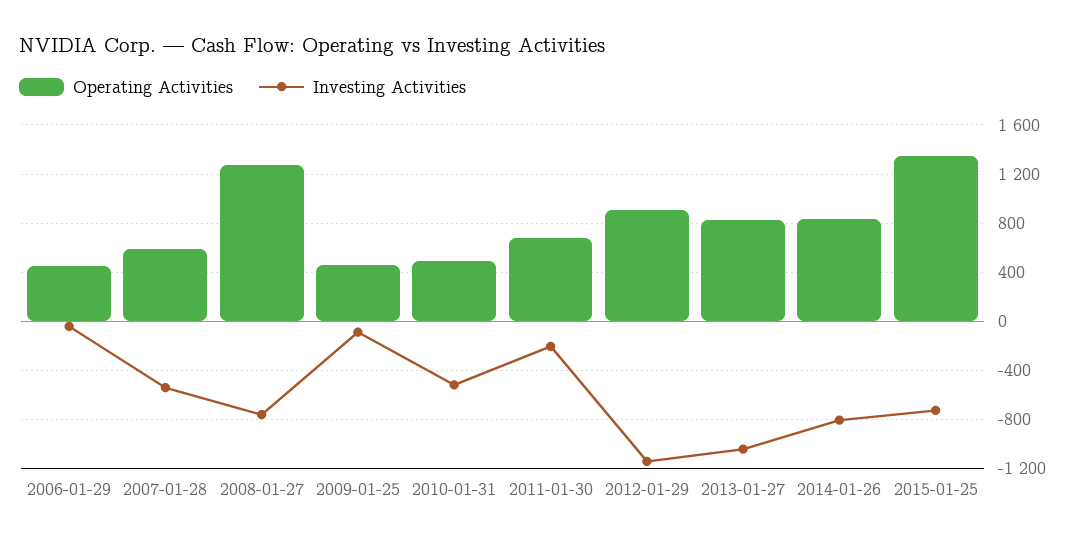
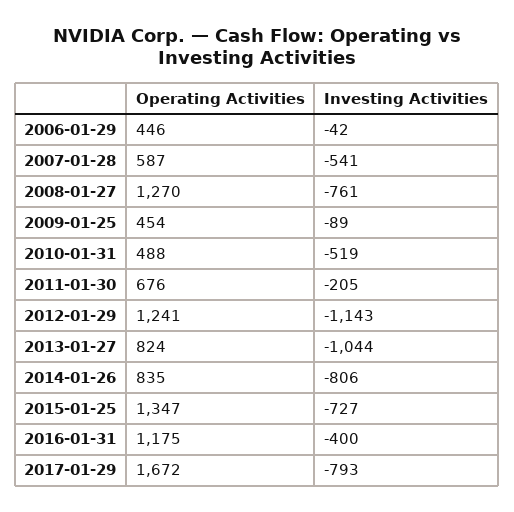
Operating Activities, 2012-01-29: 900 -> 1241
Operating Activities, 2016-01-31: none -> 1175
Investing Activities, 2016-01-31: none -> -400
Operating Activities, 2017-01-29: none -> 1672
Investing Activities, 2017-01-29: none -> -793

